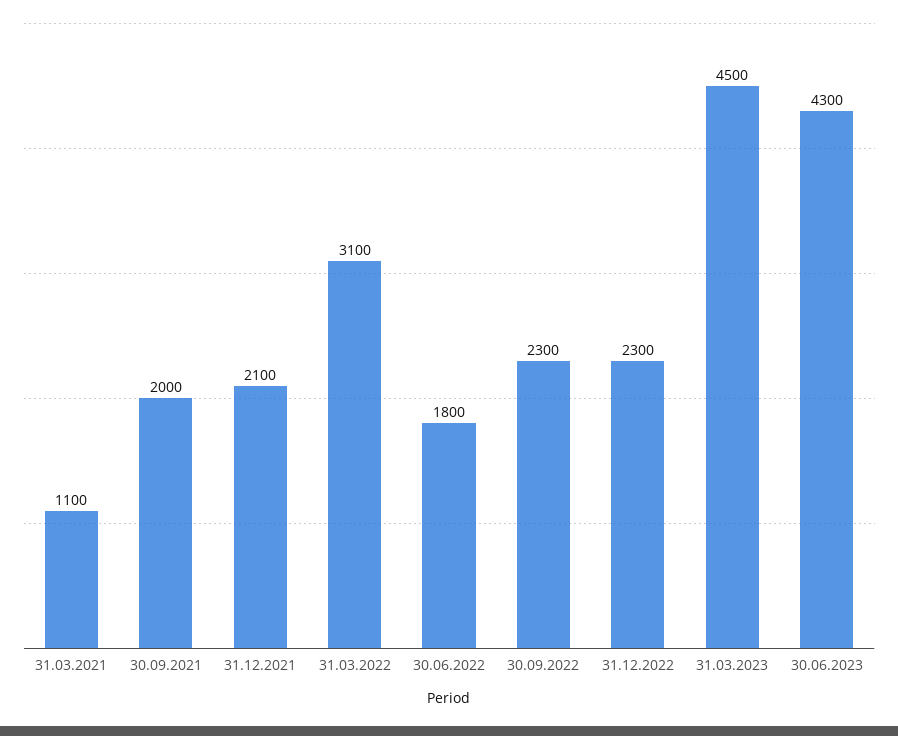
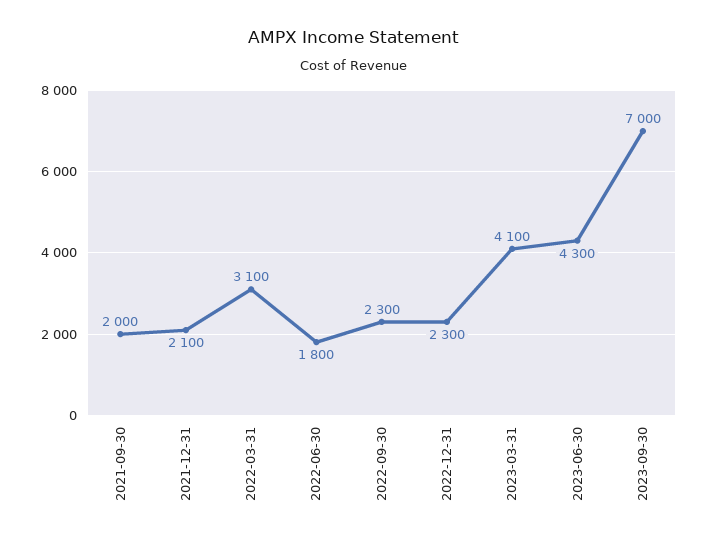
31.03.2021: 1100 -> none
31.03.2023: 4500 -> 4100
2023-09-30: none -> 7000

